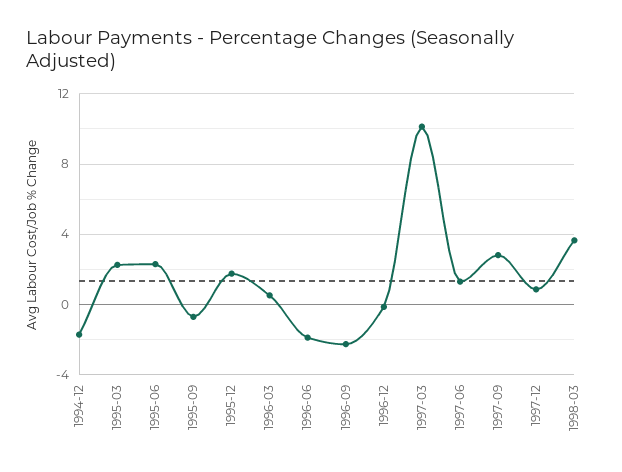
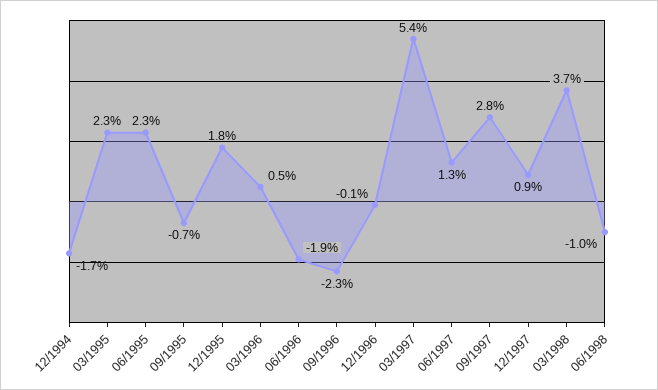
1997-03: 10 -> 5.4
06/1998: none -> -1

